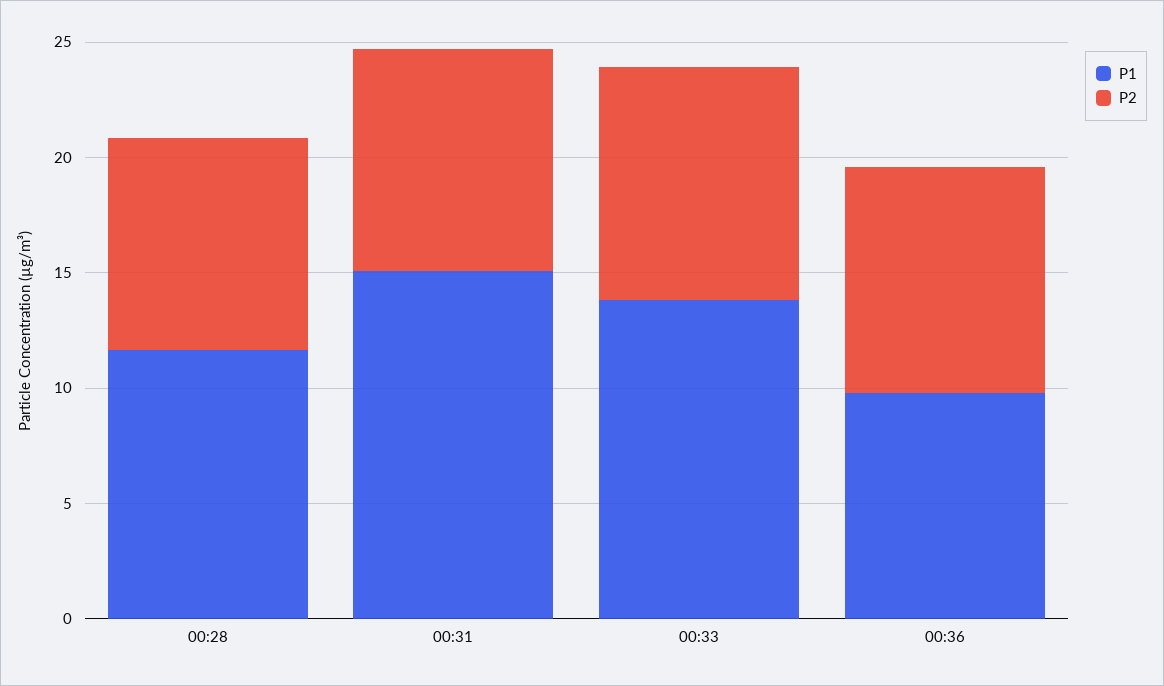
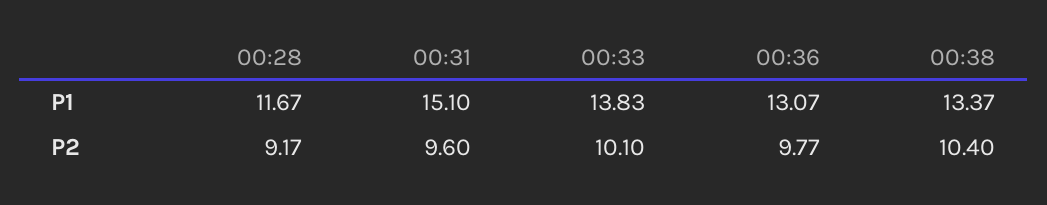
P1, 00:36: 10 -> 13.07
P1, 00:38: none -> 13.37
P2, 00:38: none -> 10.4

